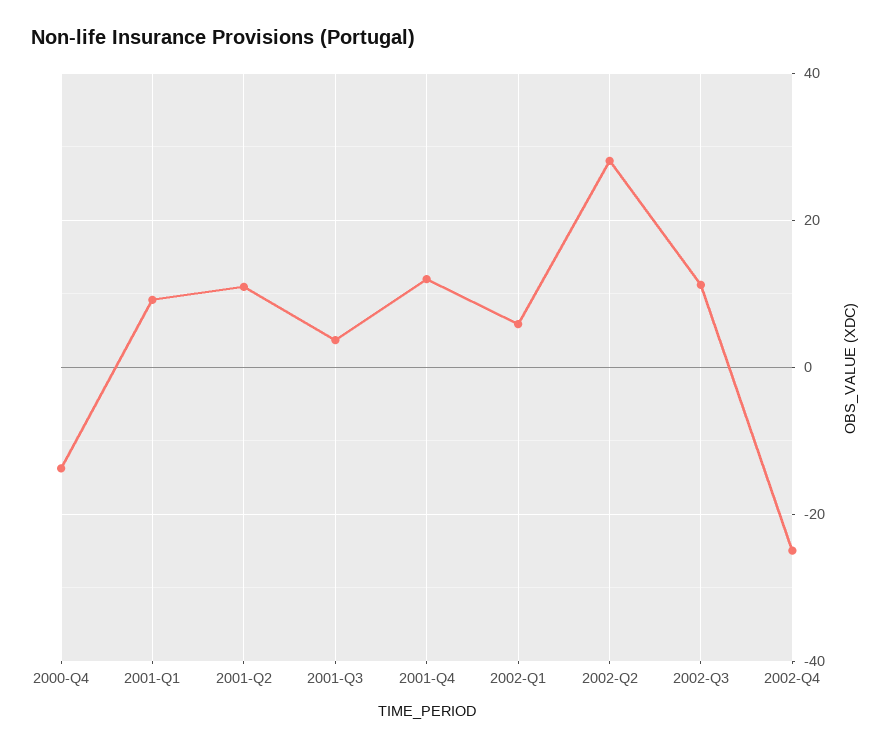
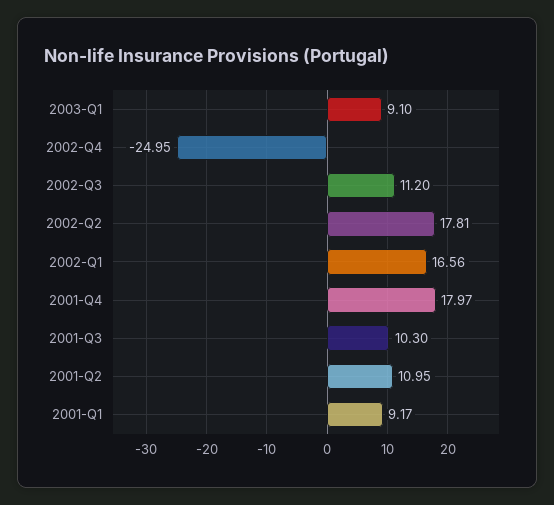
2000-Q4: -14 -> none
2001-Q3: 4 -> 10.3
2001-Q4: 12 -> 17.97
2002-Q1: 6 -> 16.56
2002-Q2: 28 -> 17.81
2003-Q1: none -> 9.1

